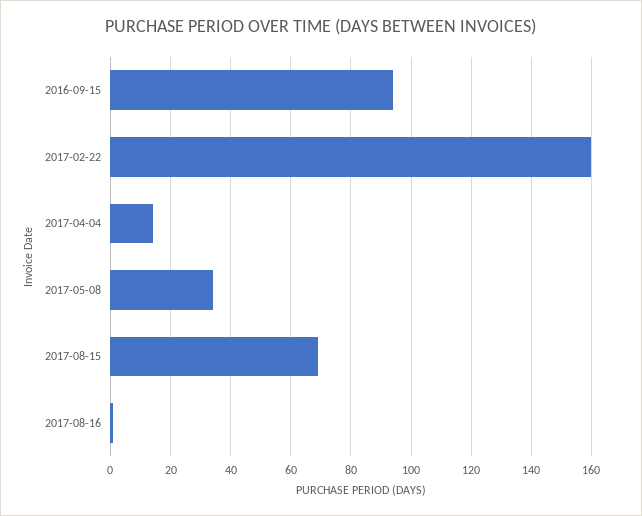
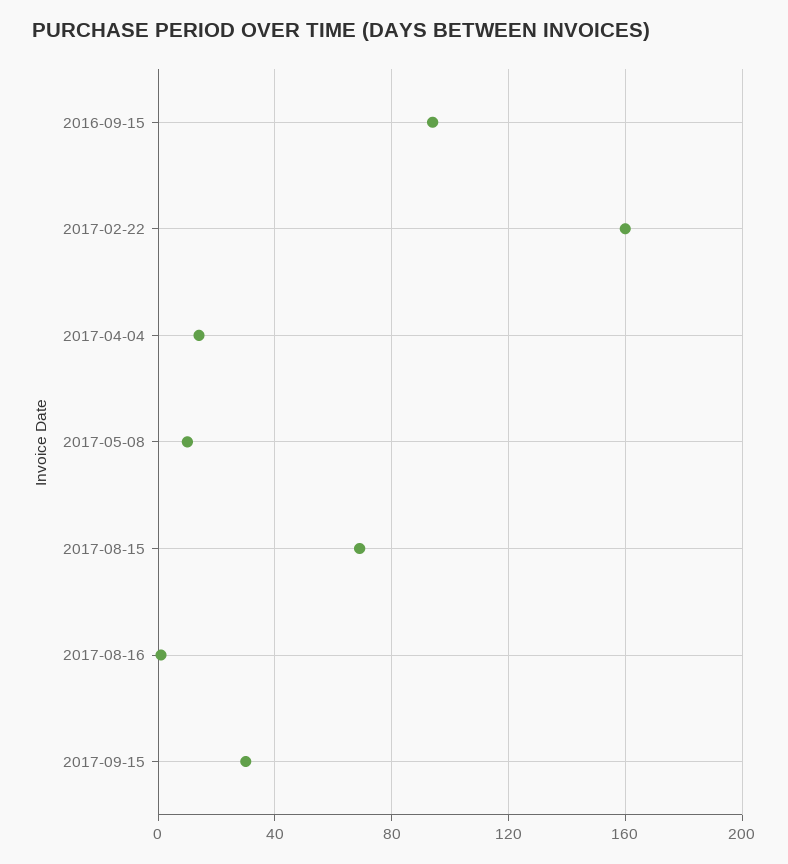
2017-05-08: 35 -> 10
2017-09-15: none -> 30

